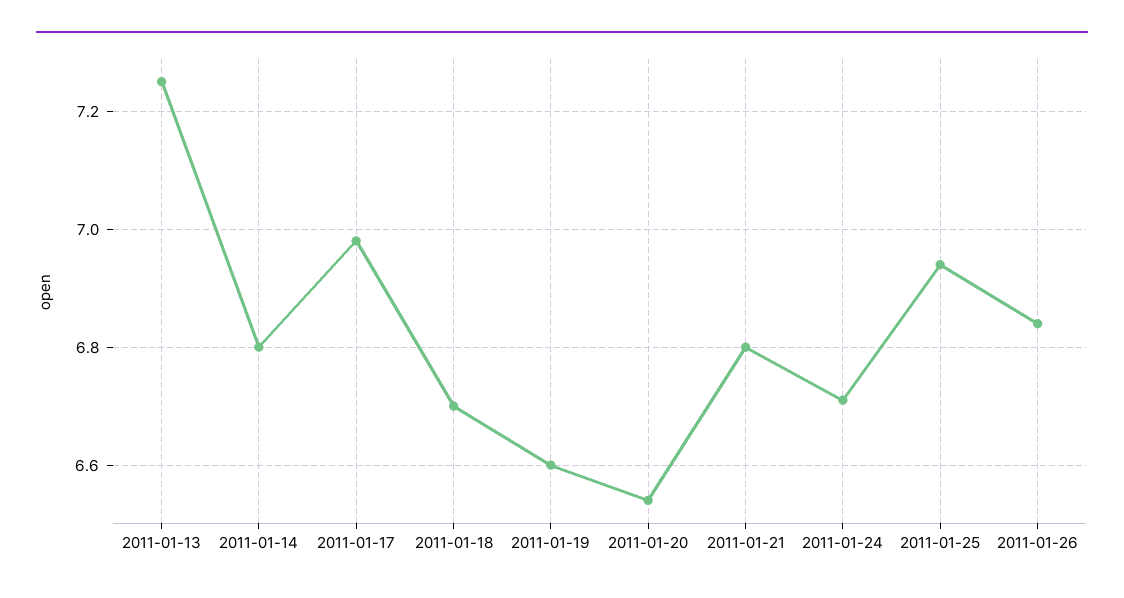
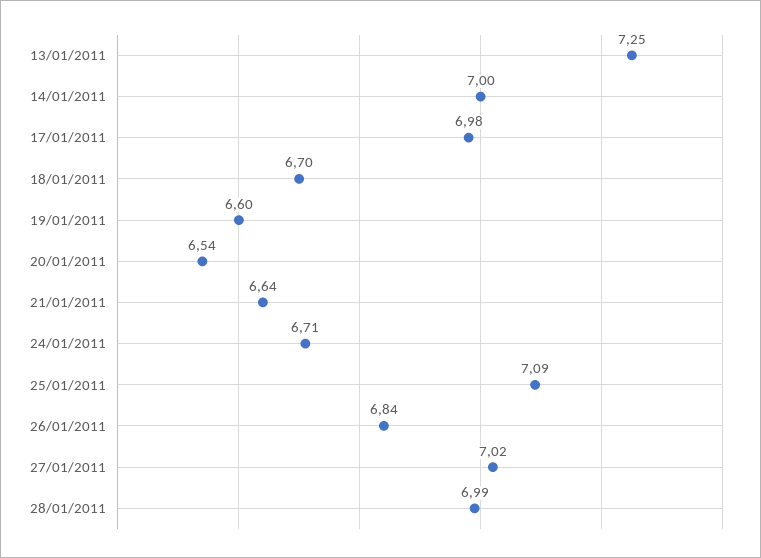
2011-01-14: 6.8 -> 7
2011-01-21: 6.8 -> 6.64
2011-01-25: 6.95 -> 7.09
27/01/2011: none -> 7.02
28/01/2011: none -> 6.99

